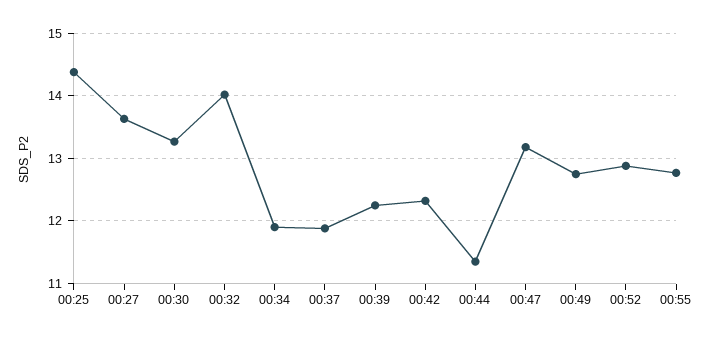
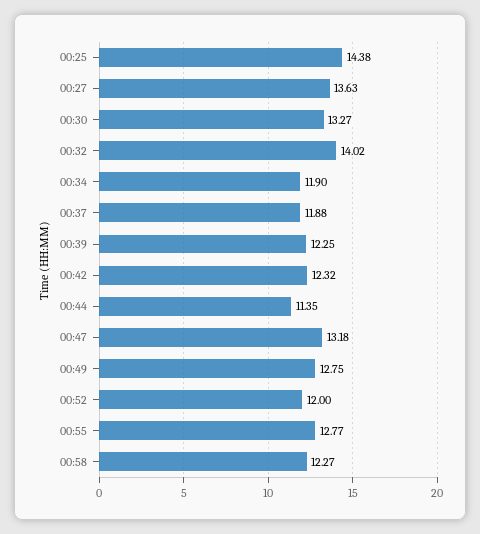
00:52: 12.9 -> 12
00:58: none -> 12.27

